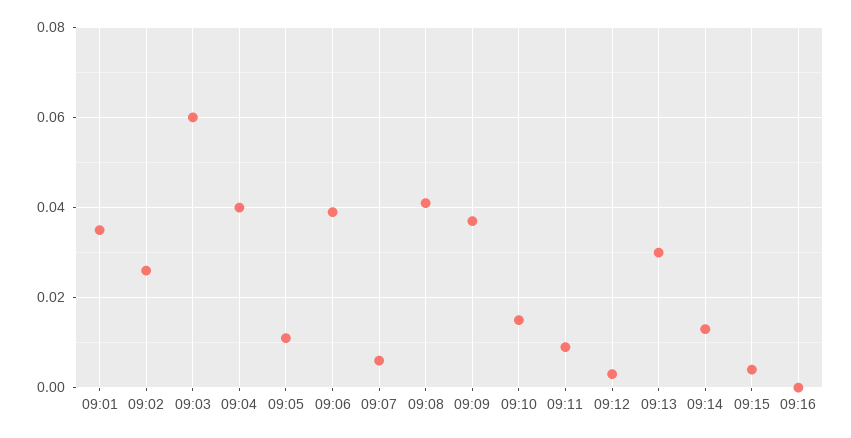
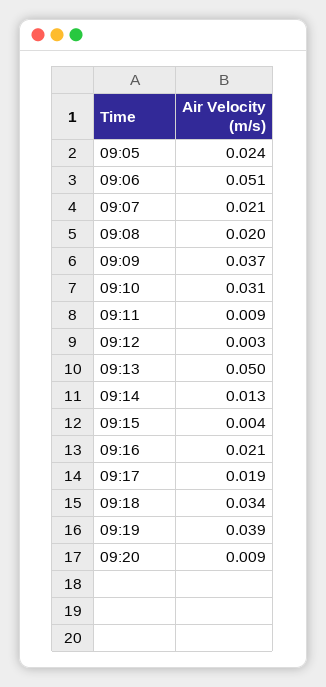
09:01: 0.035 -> none
09:02: 0.025 -> none
09:03: 0.06 -> none
09:04: 0.04 -> none
09:05: 0.01 -> 0.024
09:06: 0.04 -> 0.051
09:07: 0.005 -> 0.021
09:08: 0.04 -> 0.02
09:10: 0.015 -> 0.031
09:13: 0.03 -> 0.05
09:16: 0 -> 0.021
09:17: none -> 0.019
09:18: none -> 0.034
09:19: none -> 0.039
09:20: none -> 0.009

